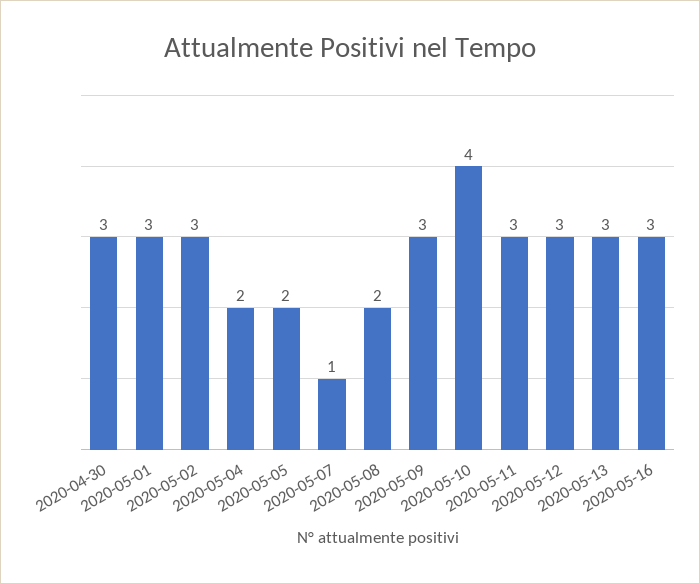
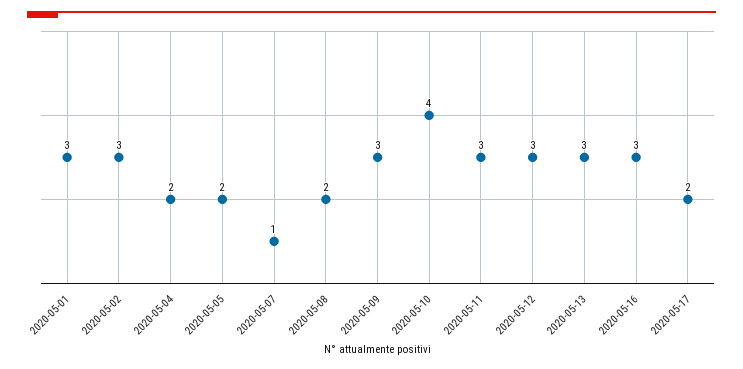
2020-04-30: 3 -> none
2020-05-17: none -> 2

